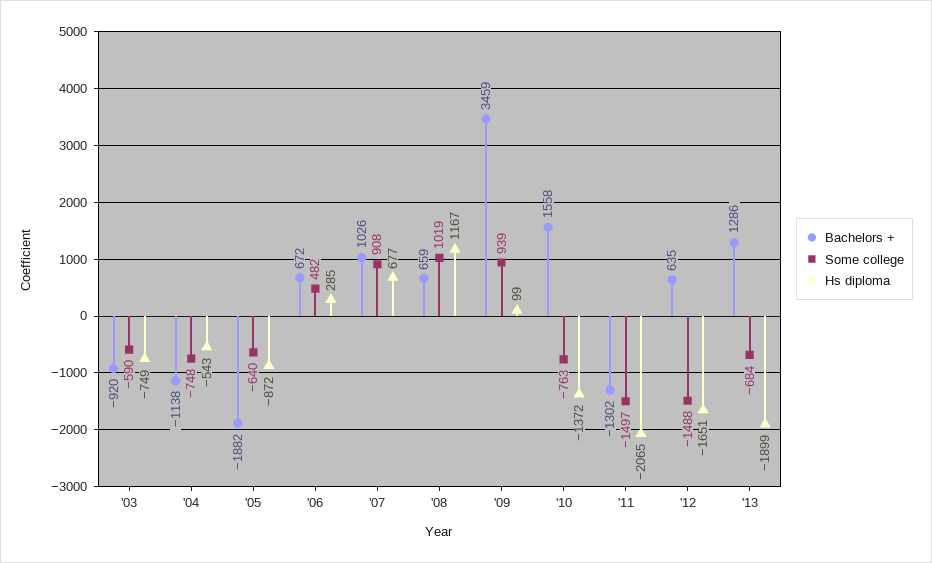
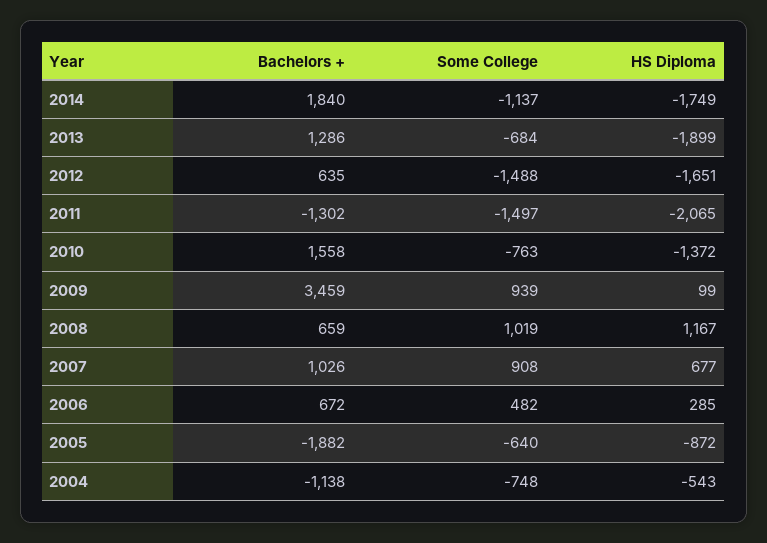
Bachelors +, '03: -920 -> none
Some college, '03: -590 -> none
Hs diploma, '03: -749 -> none
Bachelors +, 2014: none -> 1840
Some college, 2014: none -> -1137
Hs diploma, 2014: none -> -1749

